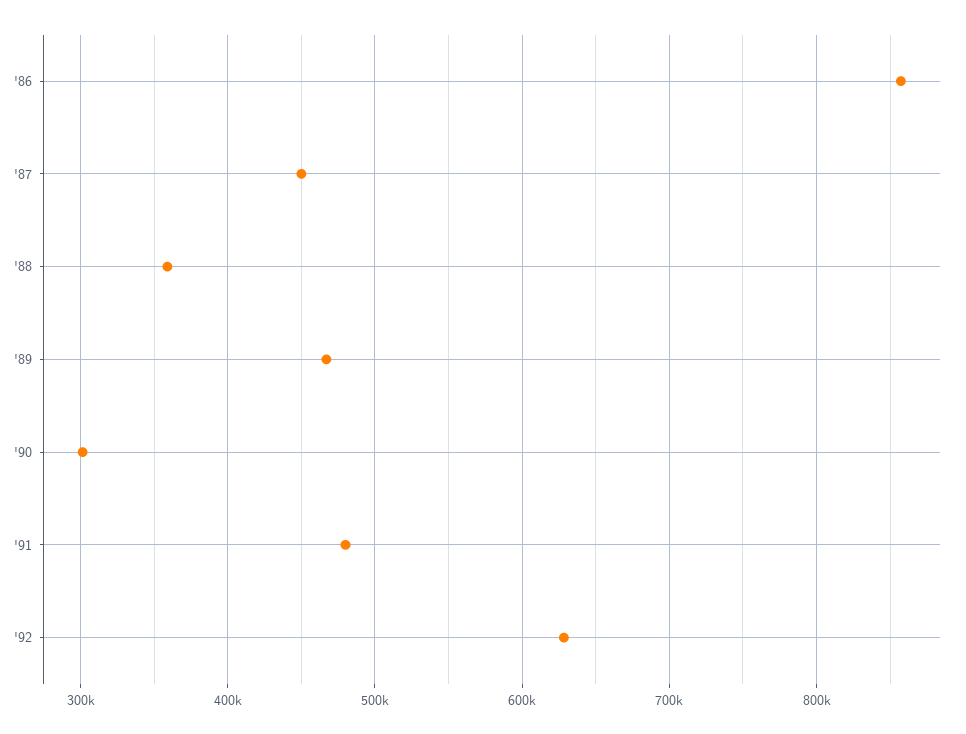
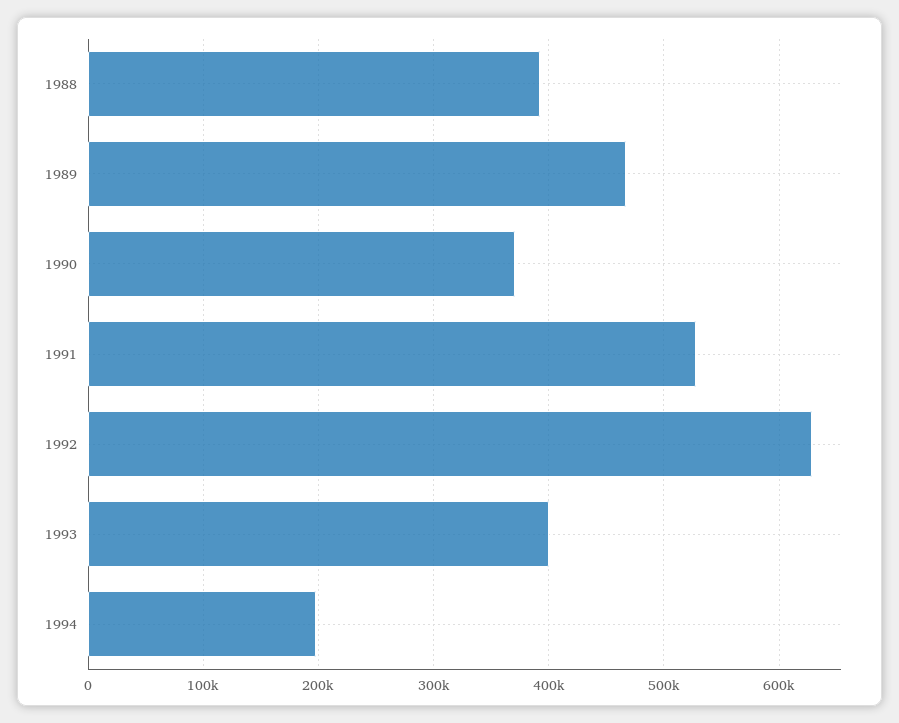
'86: 860000 -> none
'87: 450000 -> none
'88: 360000 -> 390000
'90: 300000 -> 370000
'91: 480000 -> 530000
1993: none -> 400000
1994: none -> 200000

